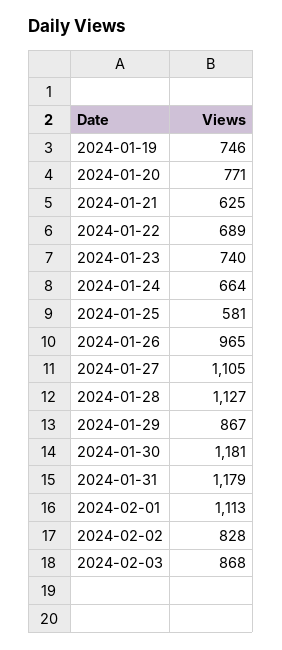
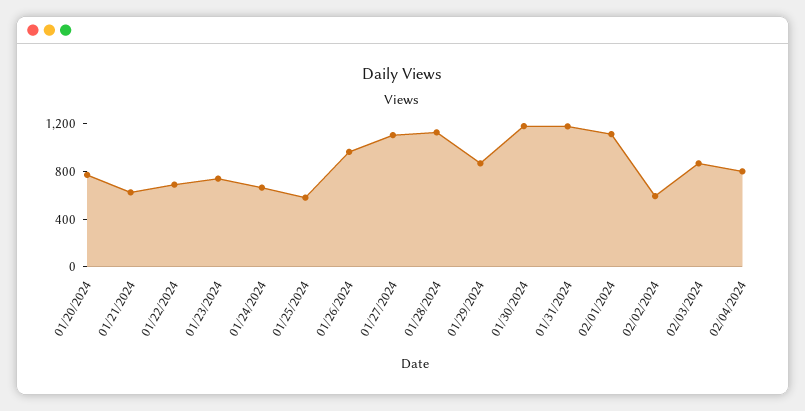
2024-01-19: 746 -> none
2024-02-02: 828 -> 600
02/04/2024: none -> 800

